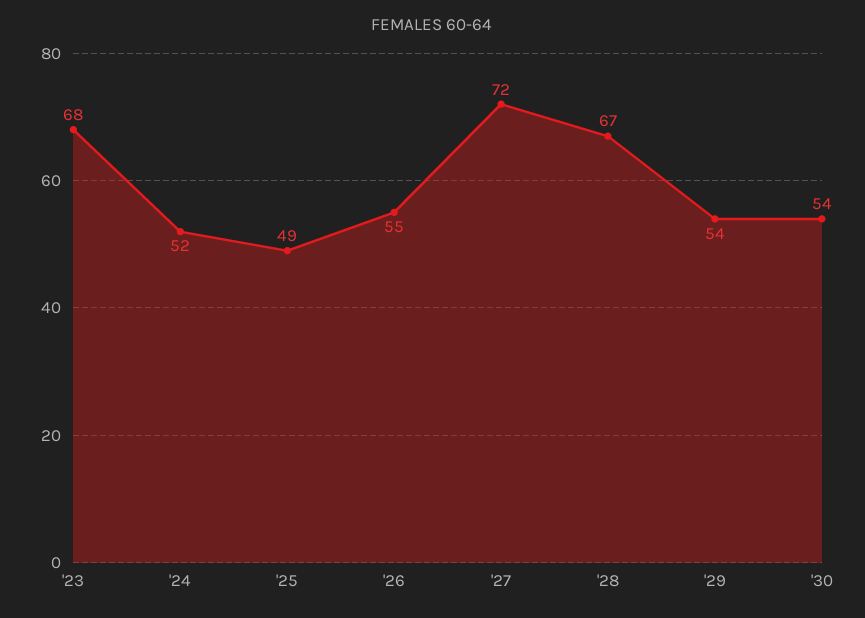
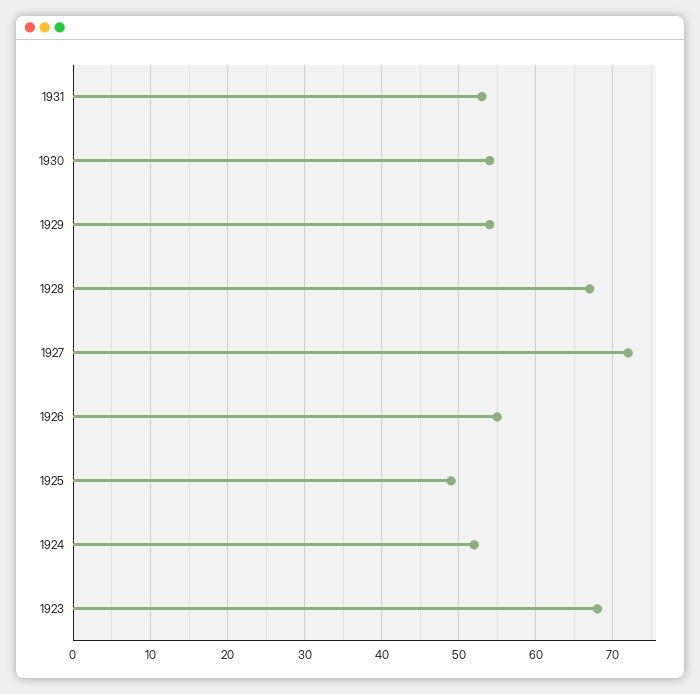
1931: none -> 53

